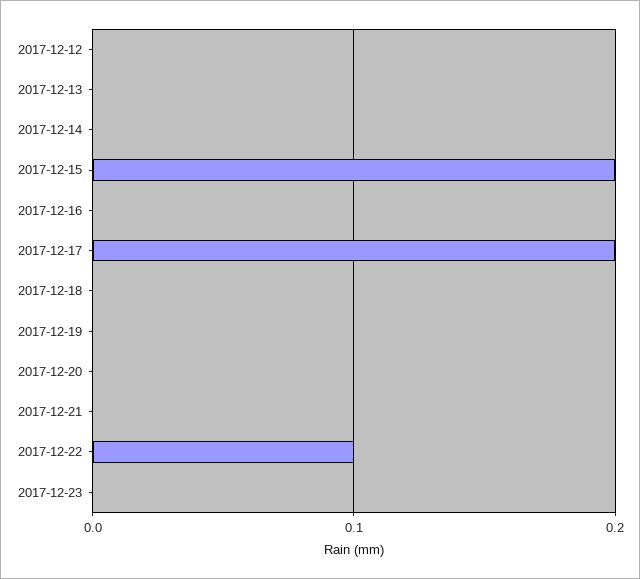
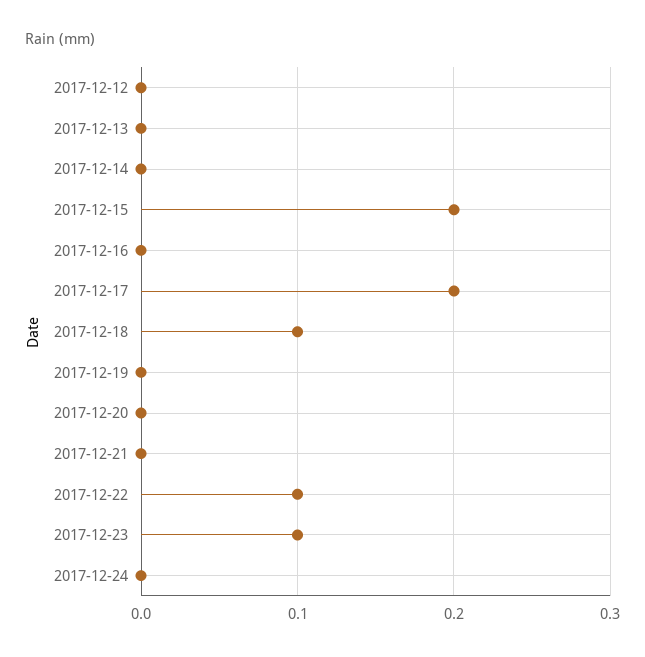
2017-12-18: 0 -> 0.1
2017-12-23: 0 -> 0.1
2017-12-24: none -> 0

